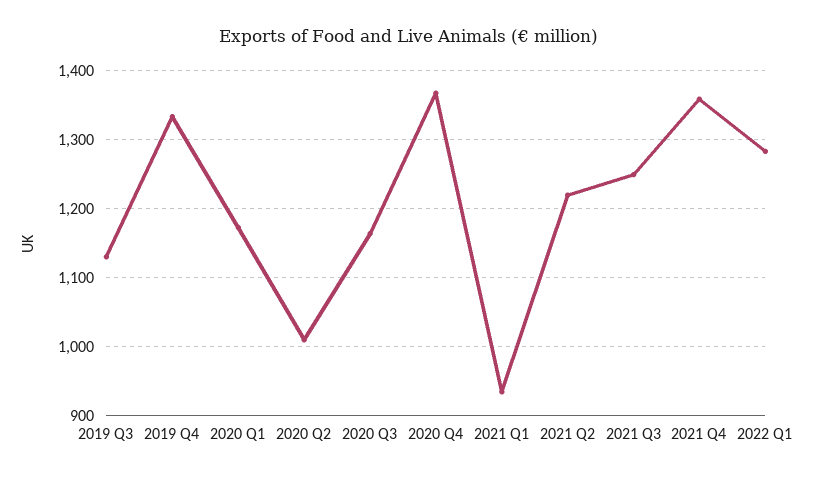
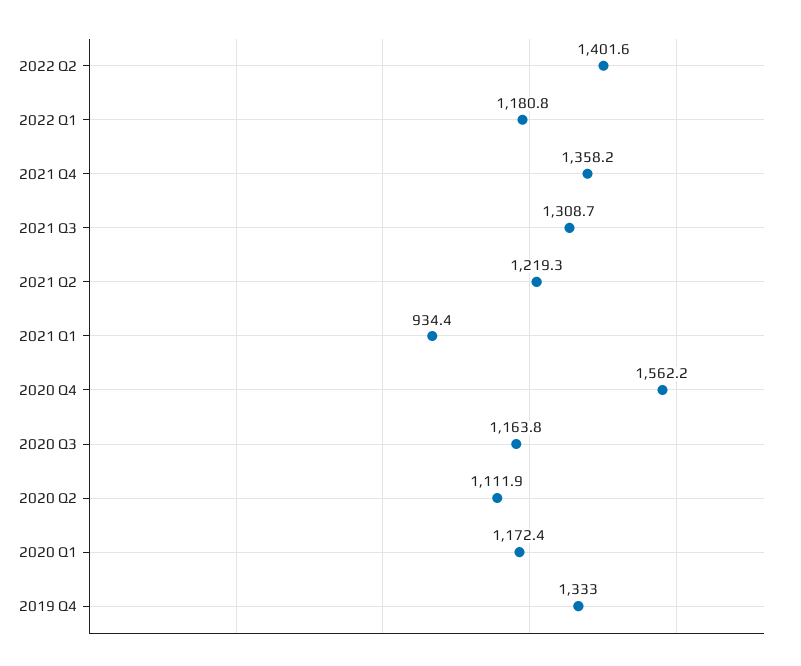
2019 Q3: 1130 -> none
2020 Q2: 1010 -> 1111.9
2020 Q4: 1370 -> 1562.2
2021 Q3: 1250 -> 1308.7
2022 Q1: 1280 -> 1180.8
2022 Q2: none -> 1401.6

